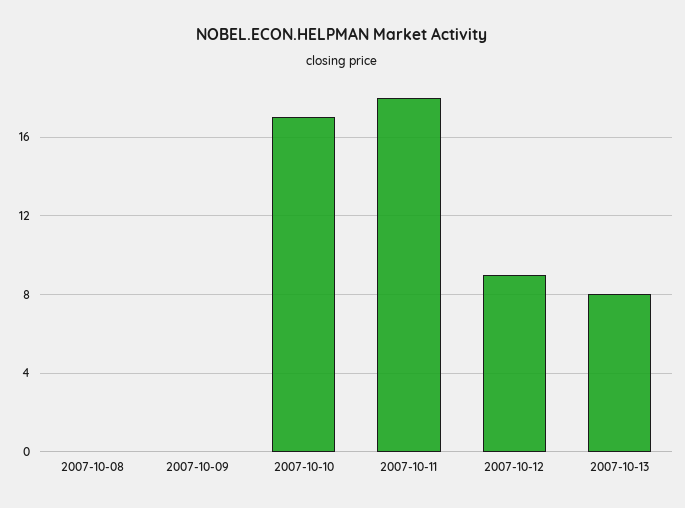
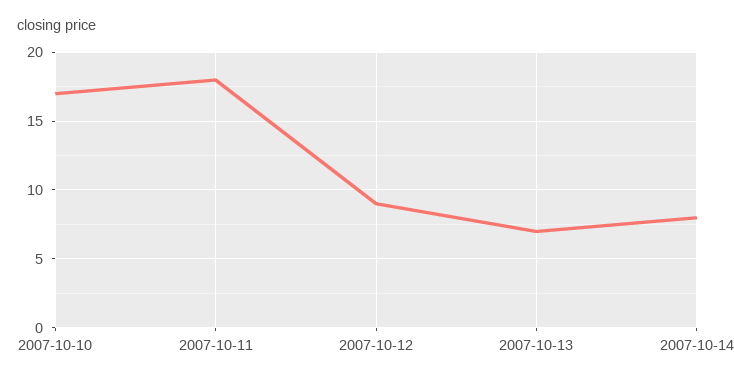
2007-10-08: 0 -> none
2007-10-09: 0 -> none
2007-10-13: 8 -> 7
2007-10-14: none -> 8

